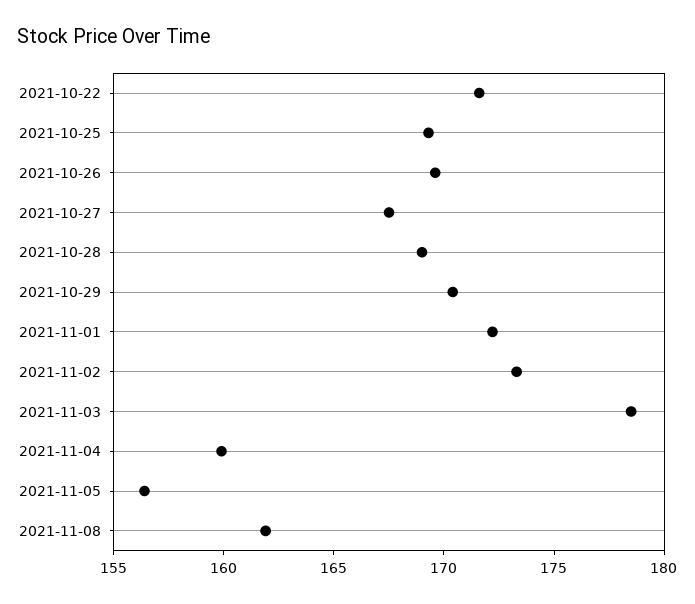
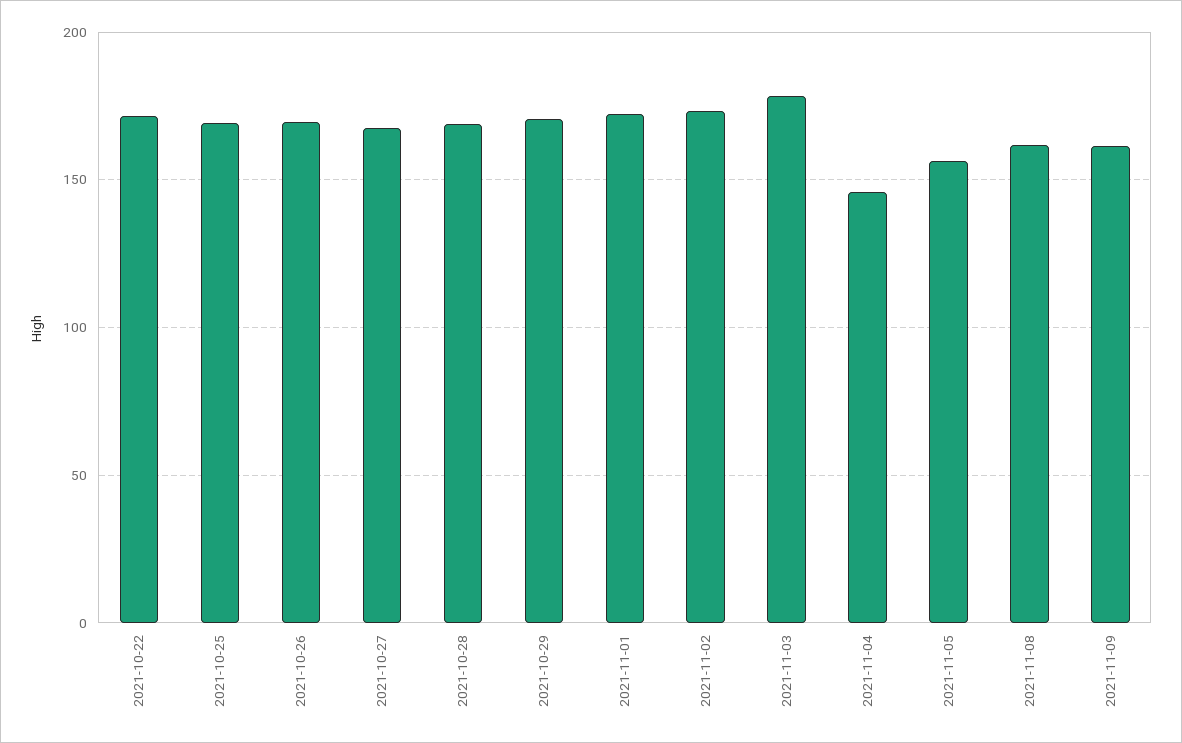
2021-11-04: 160 -> 145
2021-11-09: none -> 160

